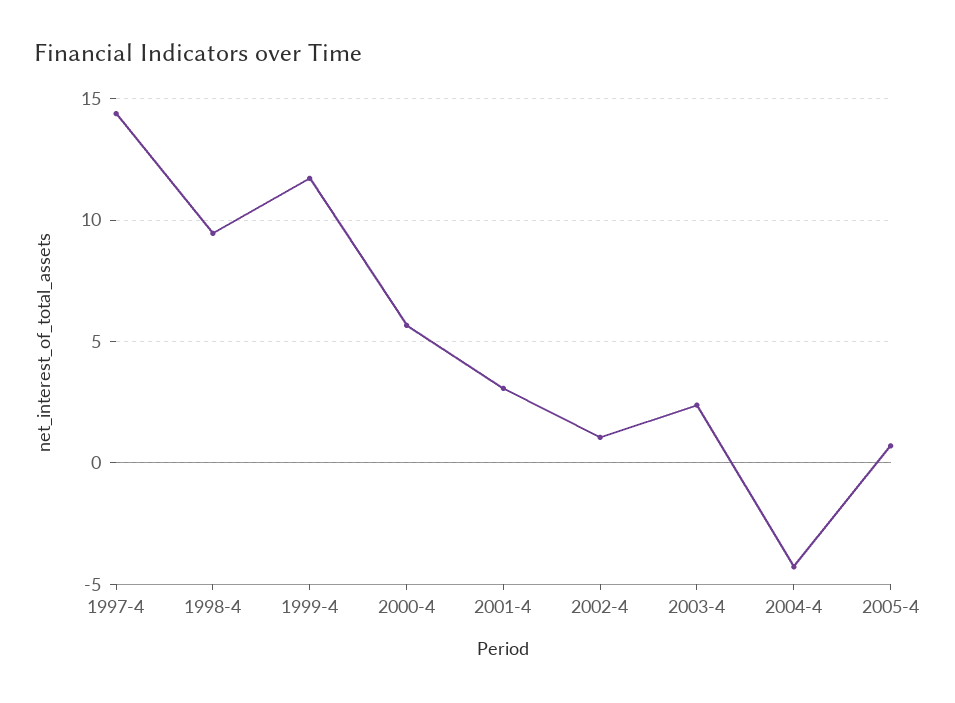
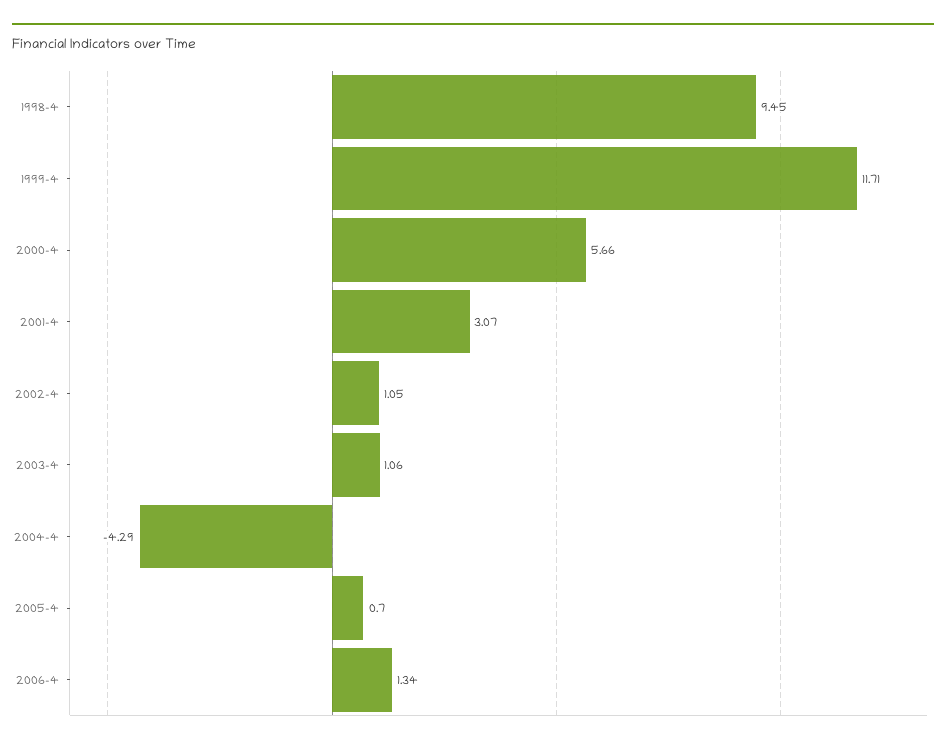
1997-4: 14.5 -> none
2003-4: 2.5 -> 1.06
2006-4: none -> 1.34

